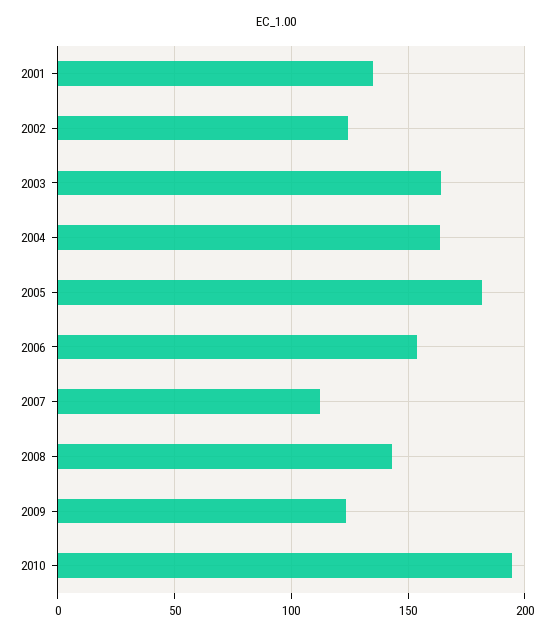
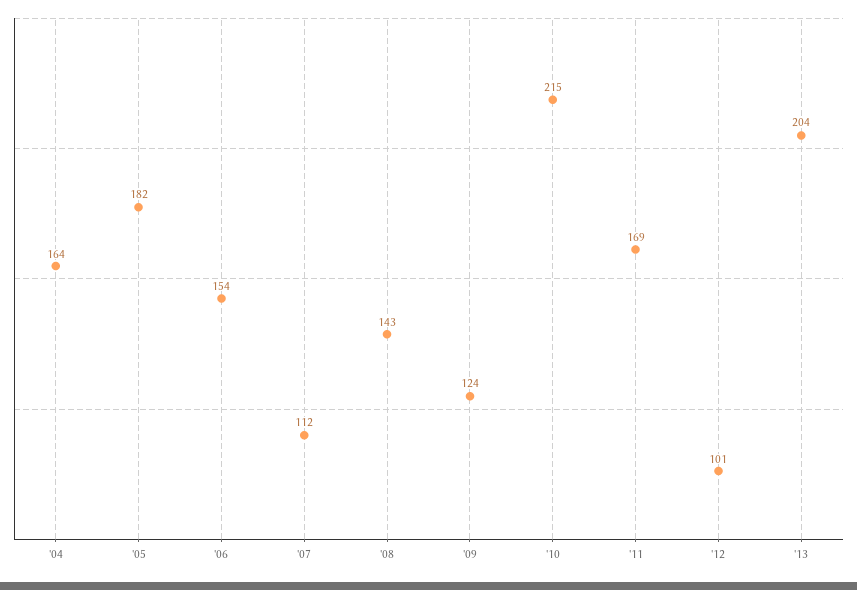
2001: 135 -> none
2002: 125 -> none
2003: 165 -> none
2010: 195 -> 215
'11: none -> 169
'12: none -> 101
'13: none -> 204

